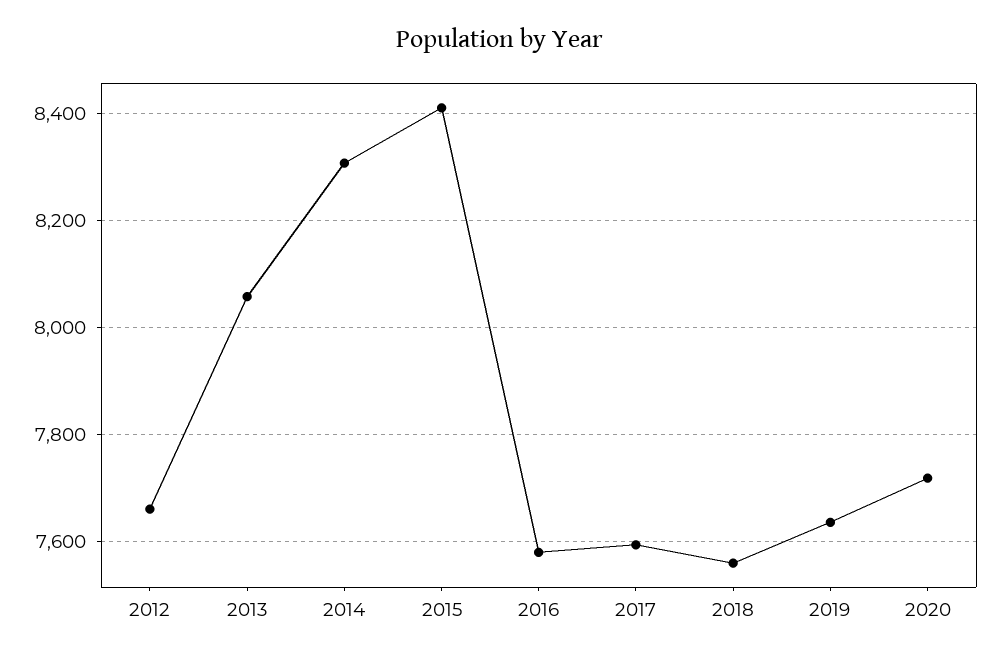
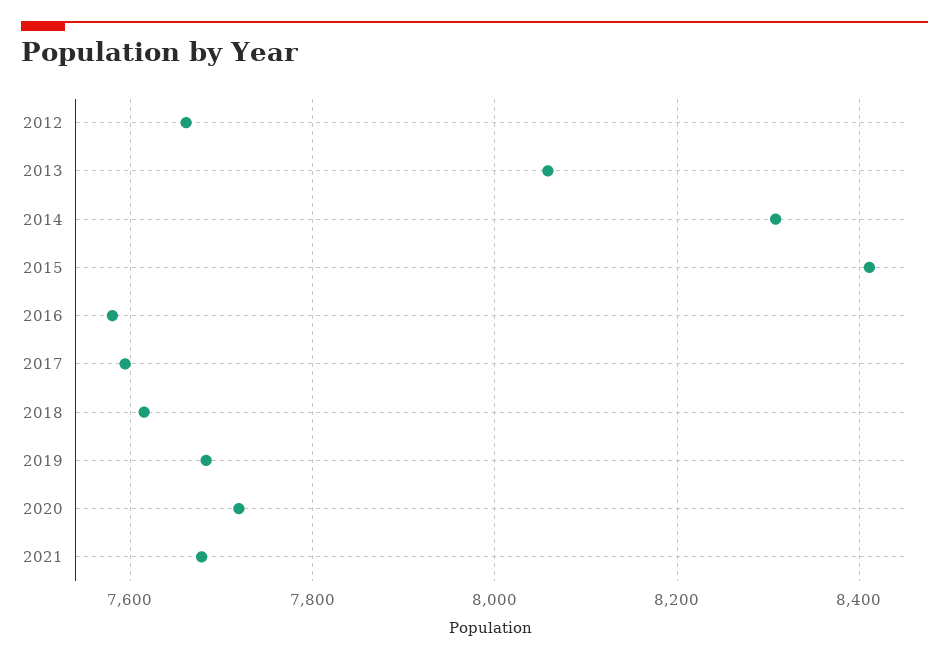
2018: 7560 -> 7620
2019: 7640 -> 7680
2021: none -> 7680

